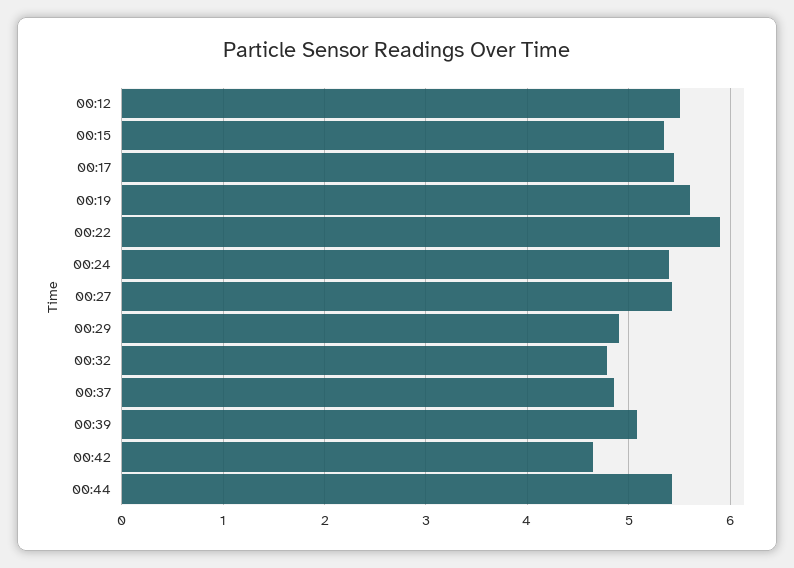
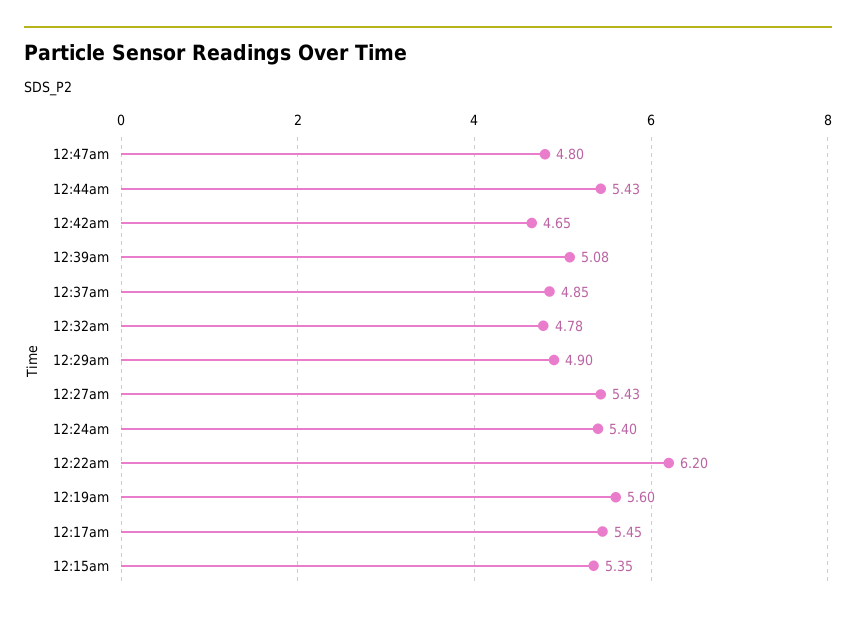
00:12: 5.5 -> none
00:22: 5.9 -> 6.2
12:47am: none -> 4.8

